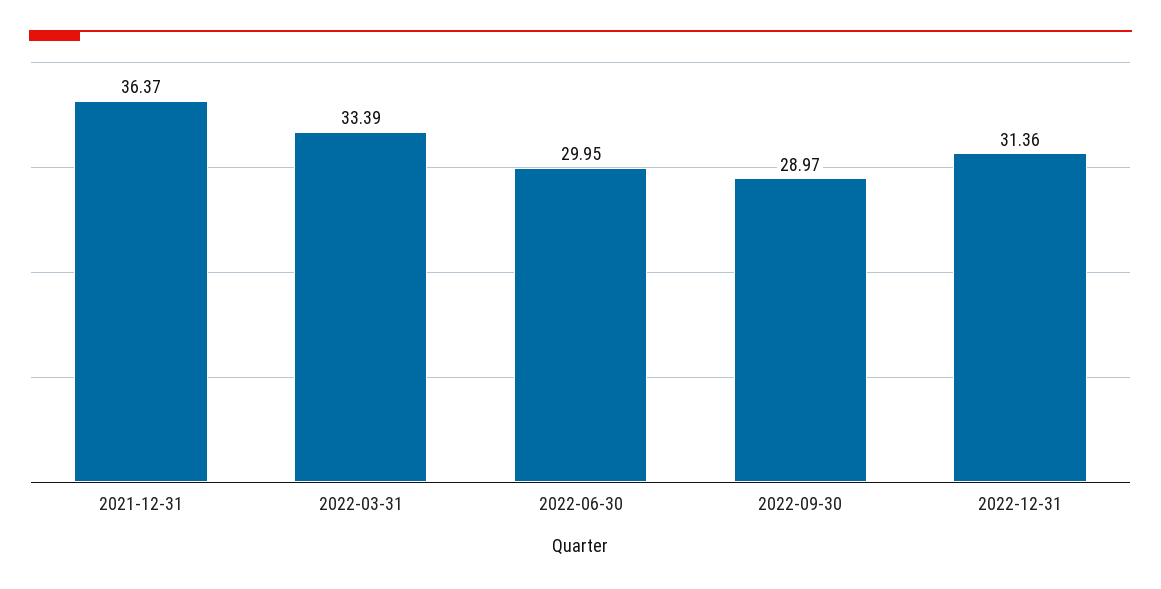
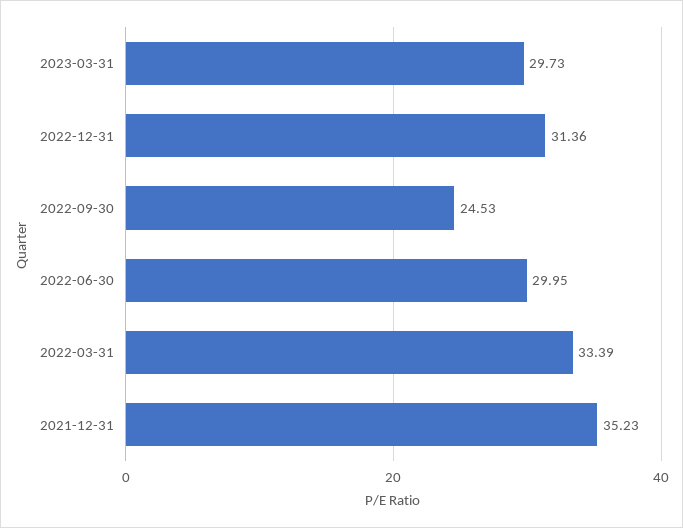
2021-12-31: 36.37 -> 35.23
2022-09-30: 28.97 -> 24.53
2023-03-31: none -> 29.73

